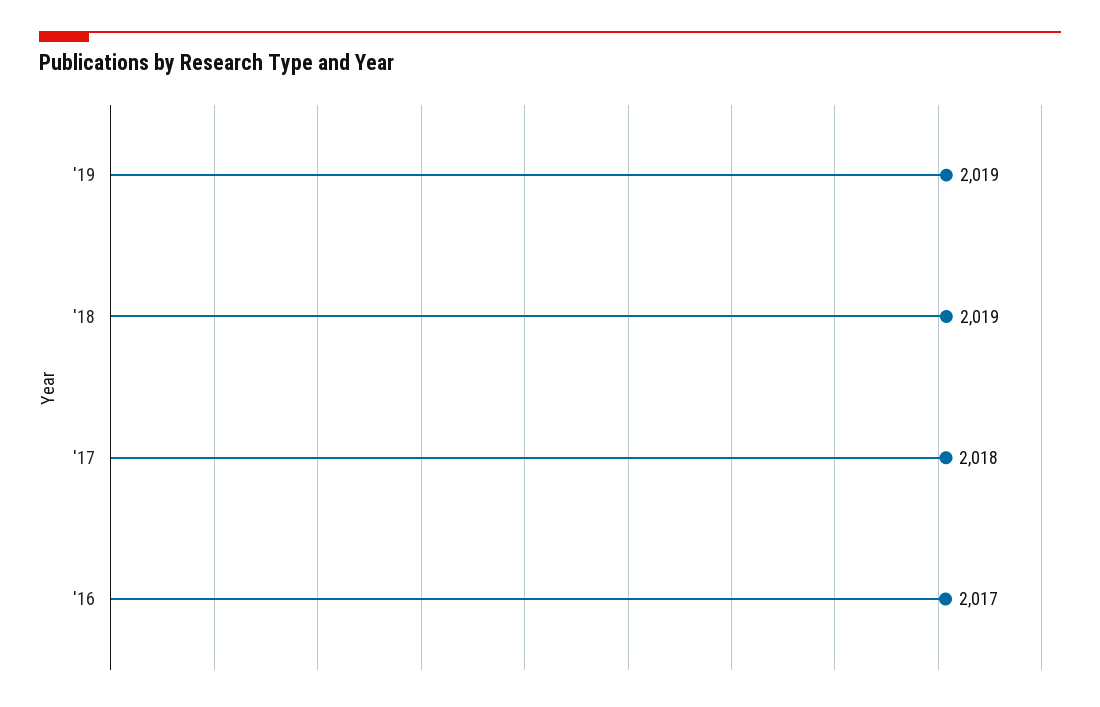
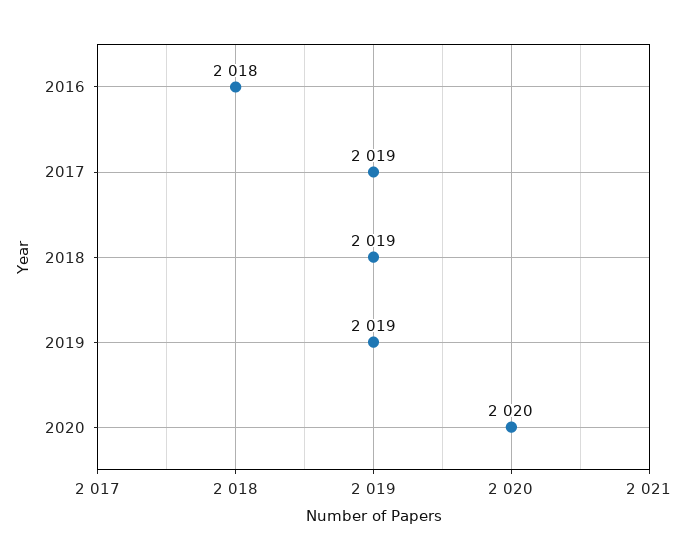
'17: 2018 -> 2019
'16: 2017 -> 2018
2020: none -> 2020

